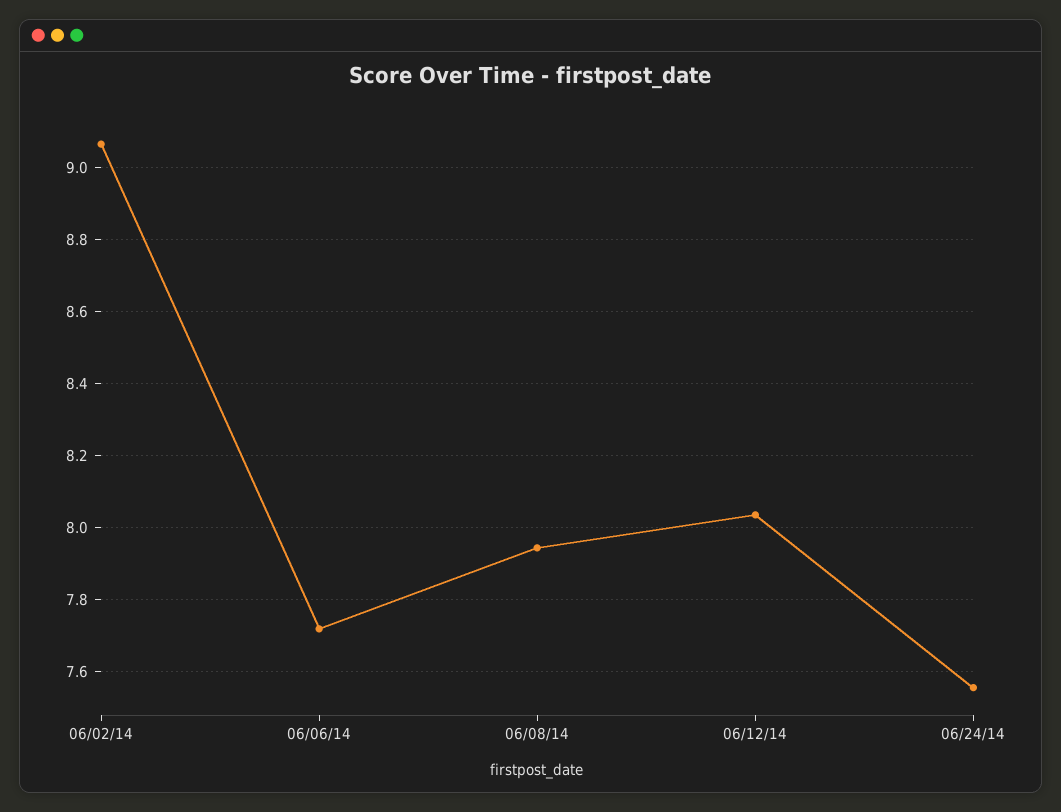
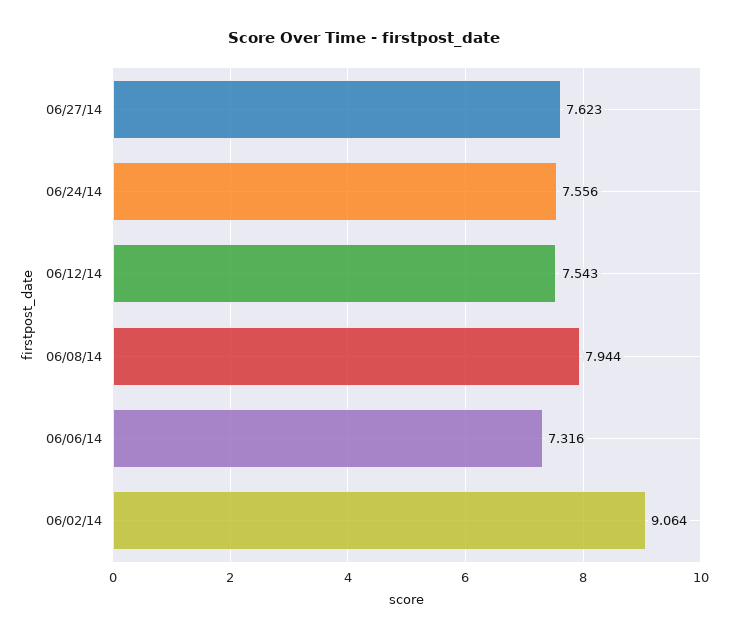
06/06/14: 7.72 -> 7.316
06/12/14: 8.04 -> 7.543
06/27/14: none -> 7.623

